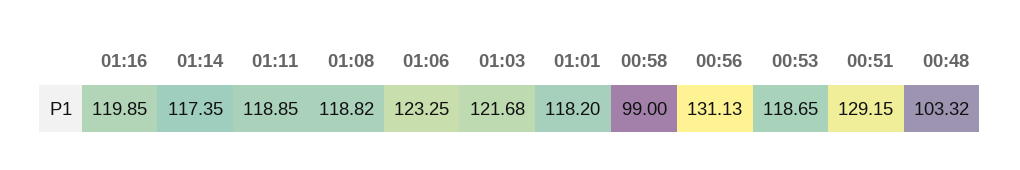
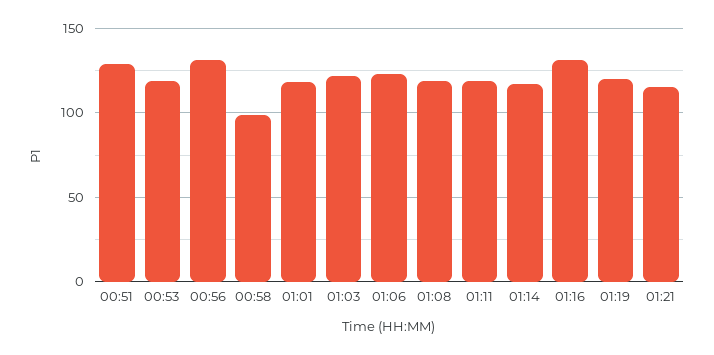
01:16: 119.85 -> 130
00:48: 103.32 -> none
01:19: none -> 120
01:21: none -> 115

